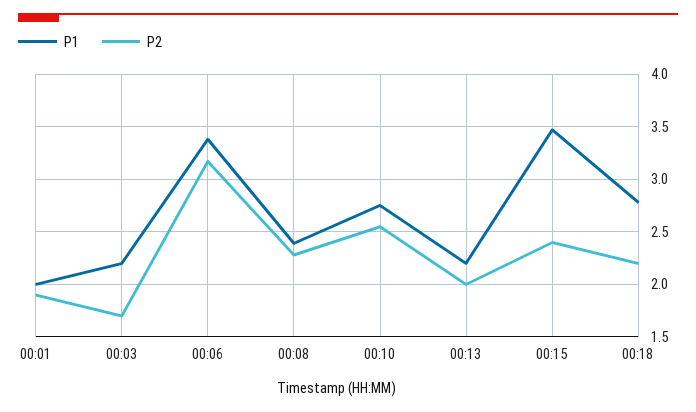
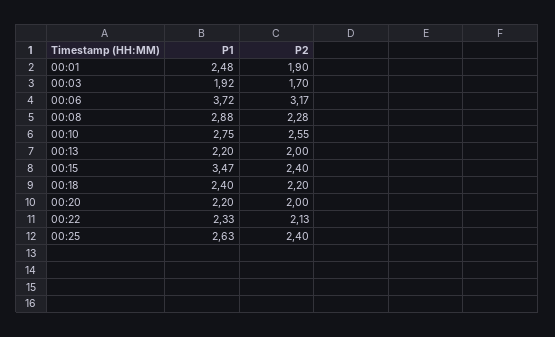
P1, 00:01: 2 -> 2.48
P1, 00:03: 2.2 -> 1.92
P1, 00:06: 3.4 -> 3.72
P1, 00:08: 2.4 -> 2.88
P1, 00:18: 2.8 -> 2.4
P1, 00:20: none -> 2.2
P2, 00:20: none -> 2
P1, 00:22: none -> 2.33
P2, 00:22: none -> 2.13
P1, 00:25: none -> 2.63
P2, 00:25: none -> 2.4

